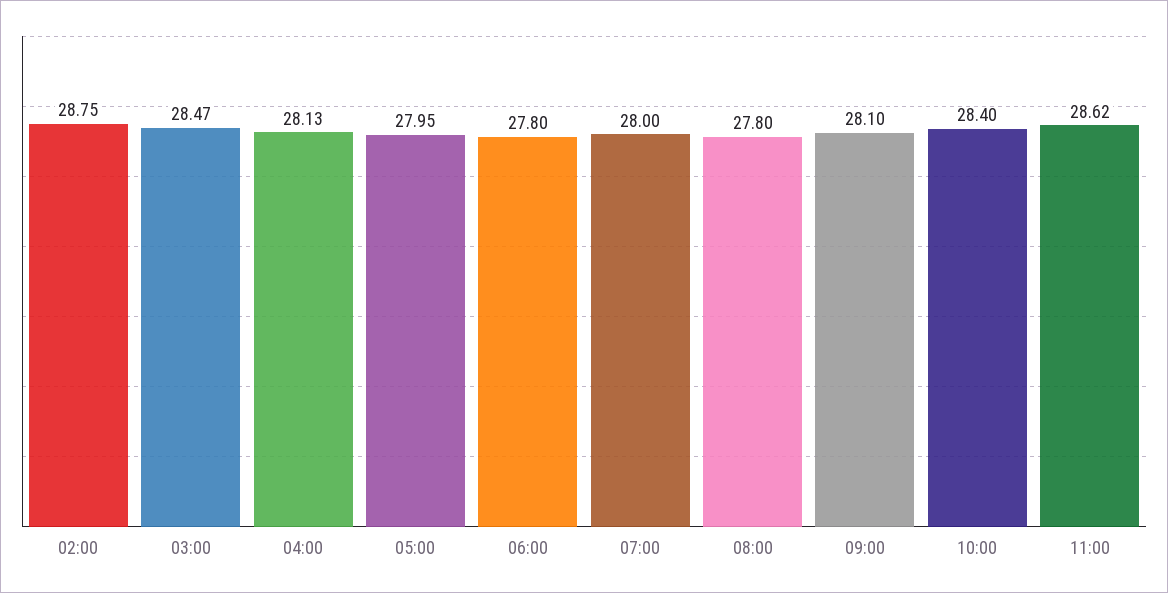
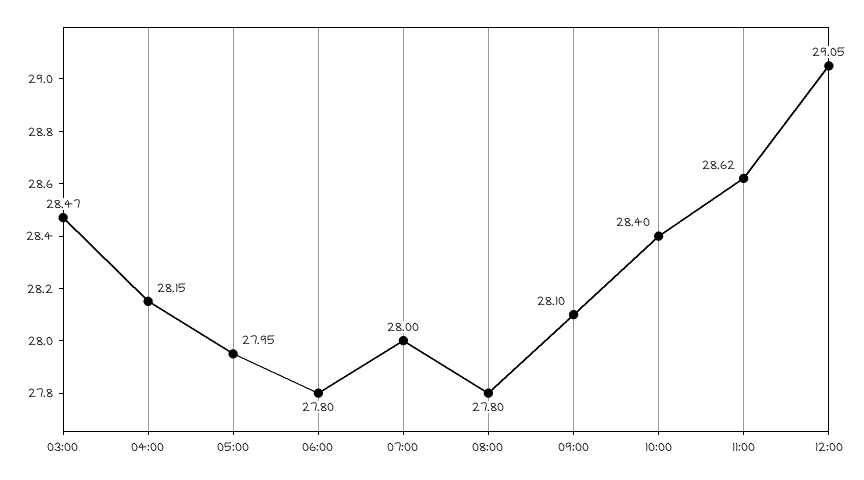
02:00: 28.75 -> none
04:00: 28.13 -> 28.15
12:00: none -> 29.05

